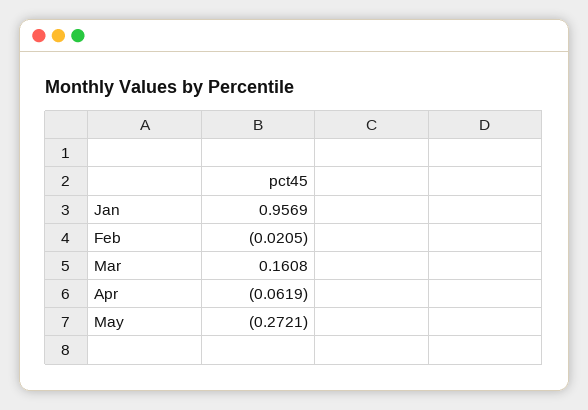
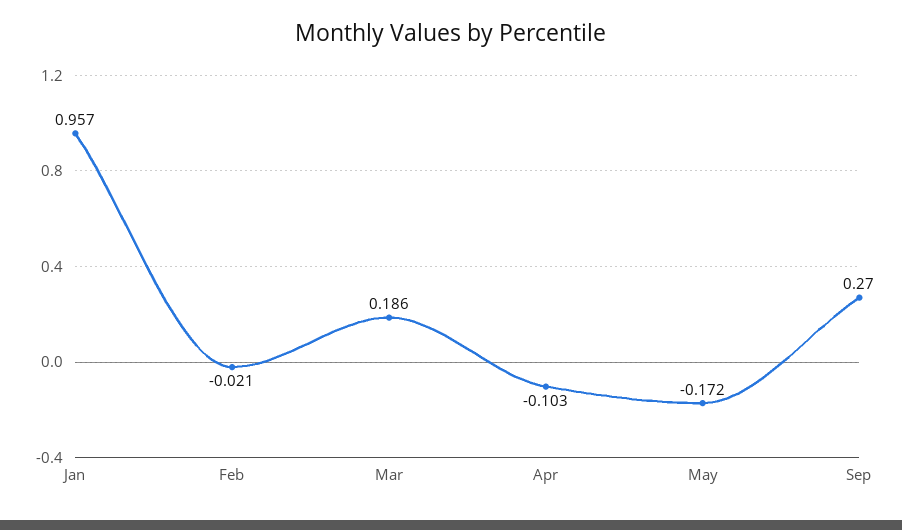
Mar: 0.1608 -> 0.186
Apr: -0.0619 -> -0.103
May: -0.2721 -> -0.172
Sep: none -> 0.27

